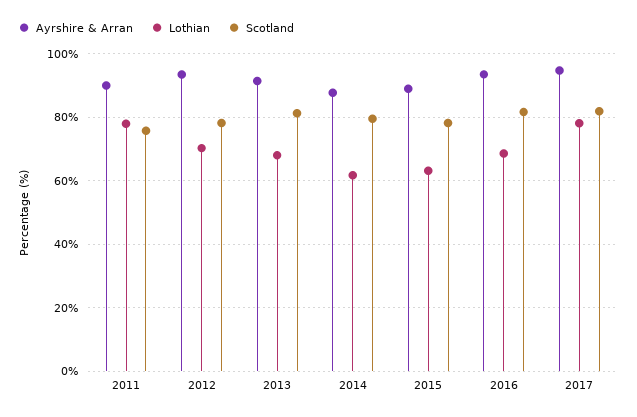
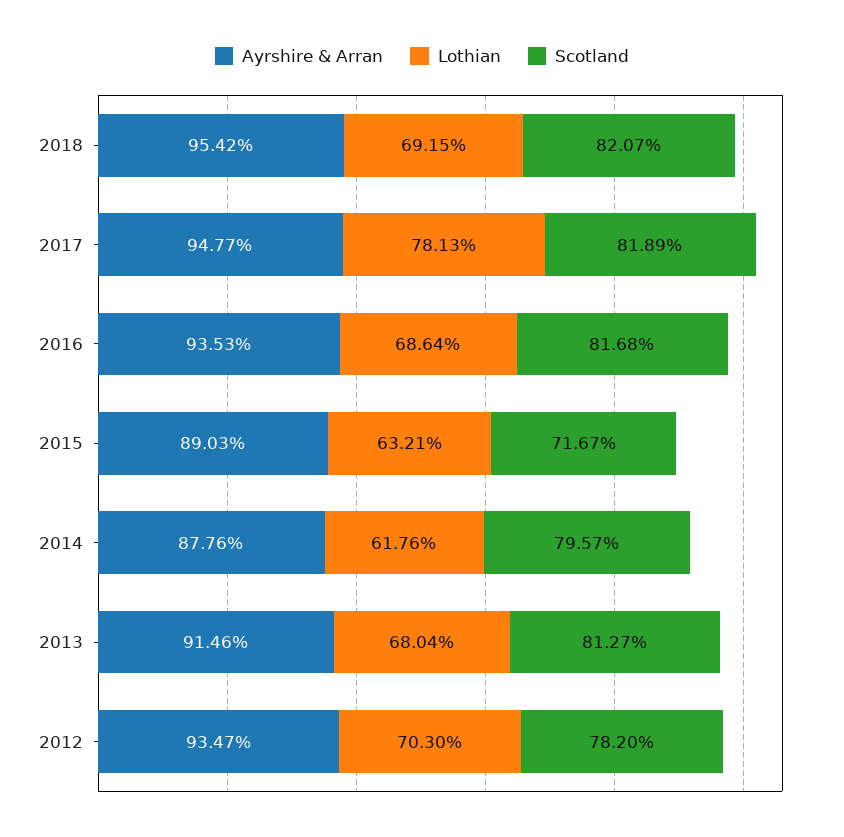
Ayrshire & Arran, 2011: 90 -> none
Lothian, 2011: 78 -> none
Scotland, 2011: 76 -> none
Scotland, 2015: 78 -> 71.67
Ayrshire & Arran, 2018: none -> 95.42
Lothian, 2018: none -> 69.15
Scotland, 2018: none -> 82.07

